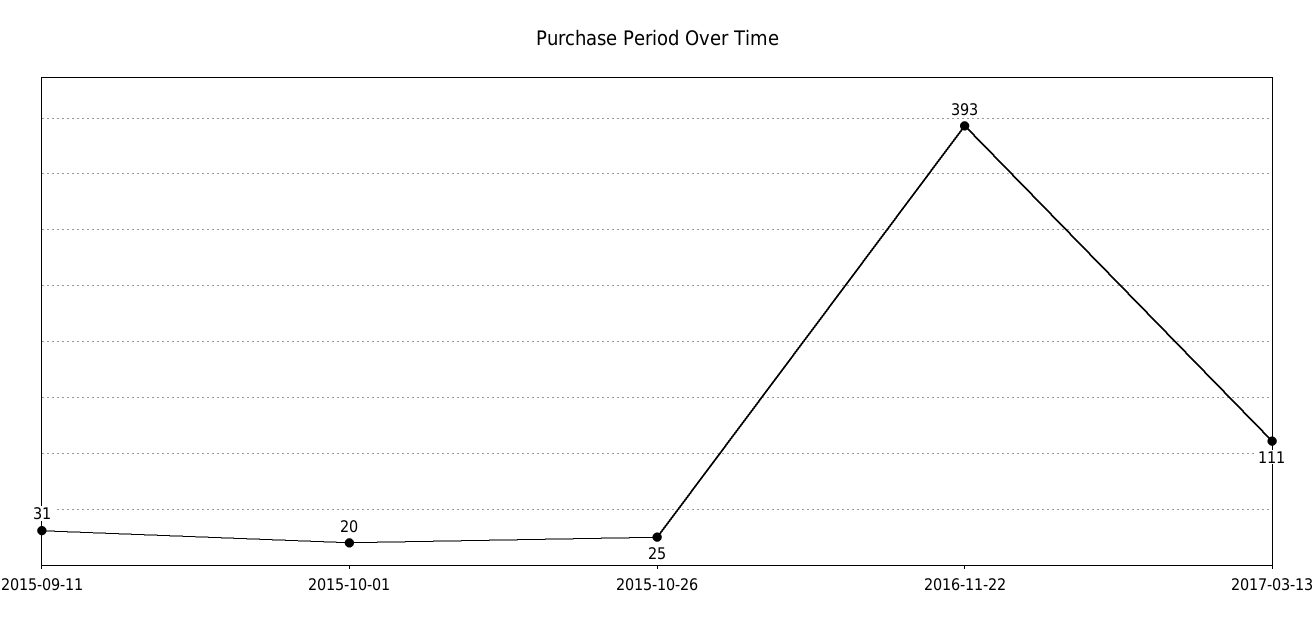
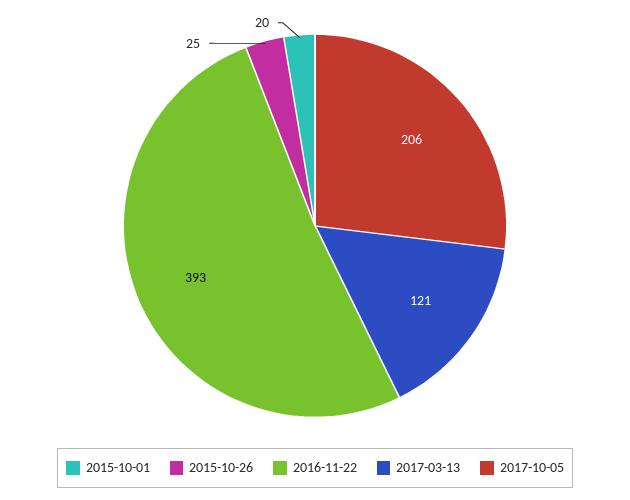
2015-09-11: 31 -> none
2017-03-13: 111 -> 121
2017-10-05: none -> 206

